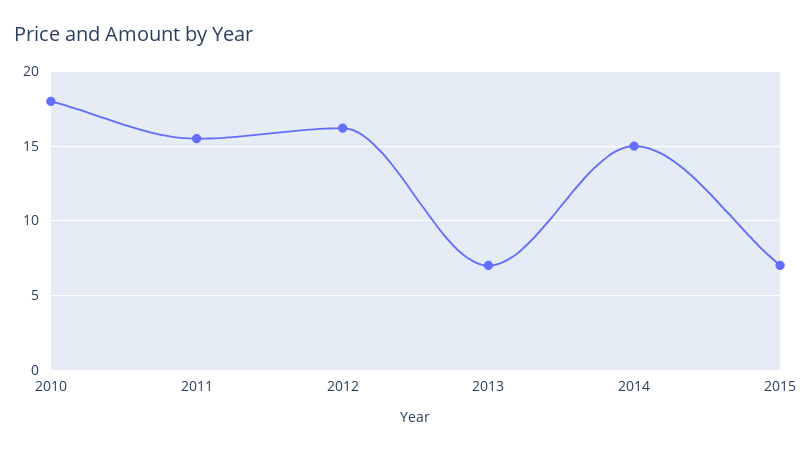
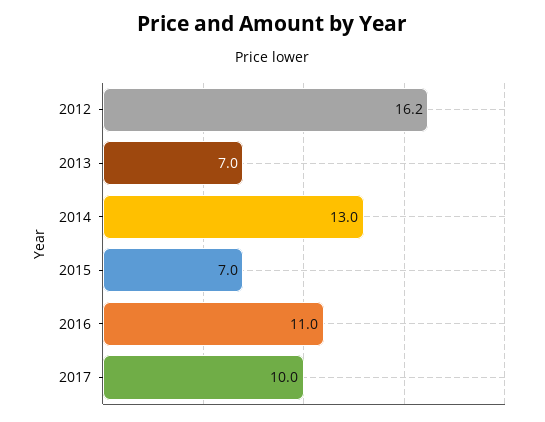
2010: 18 -> none
2011: 15.5 -> none
2014: 15 -> 13
2016: none -> 11
2017: none -> 10

